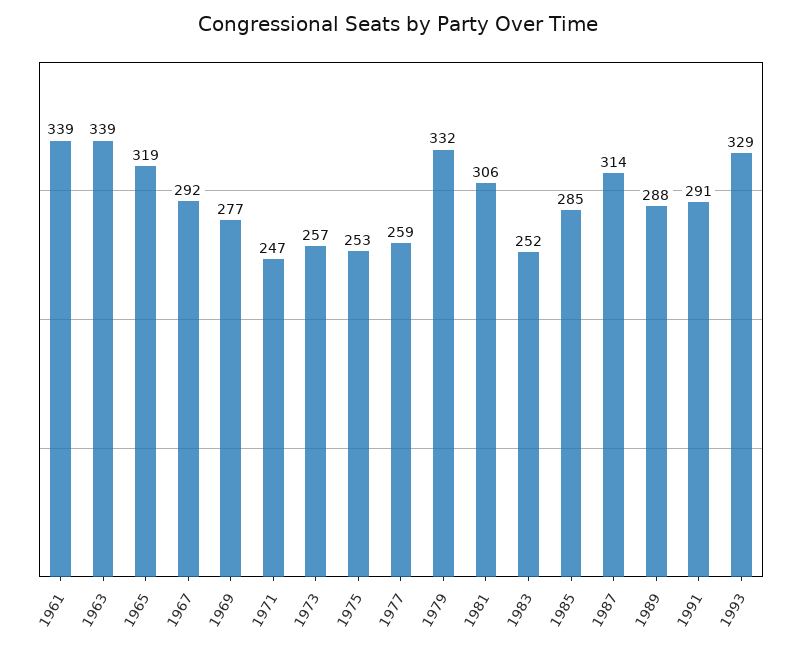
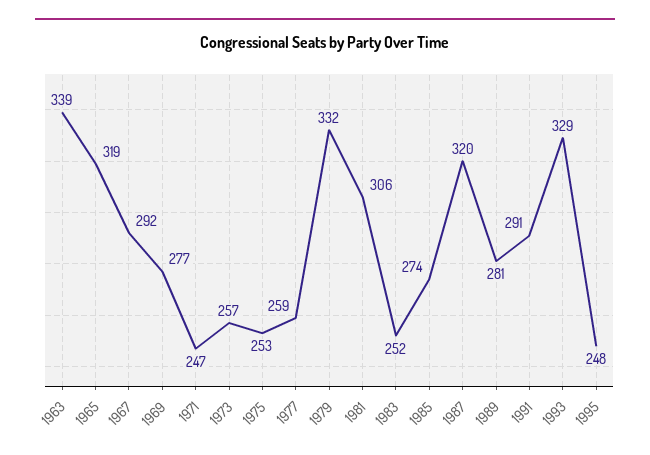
1961: 339 -> none
1985: 285 -> 274
1987: 314 -> 320
1989: 288 -> 281
1995: none -> 248

